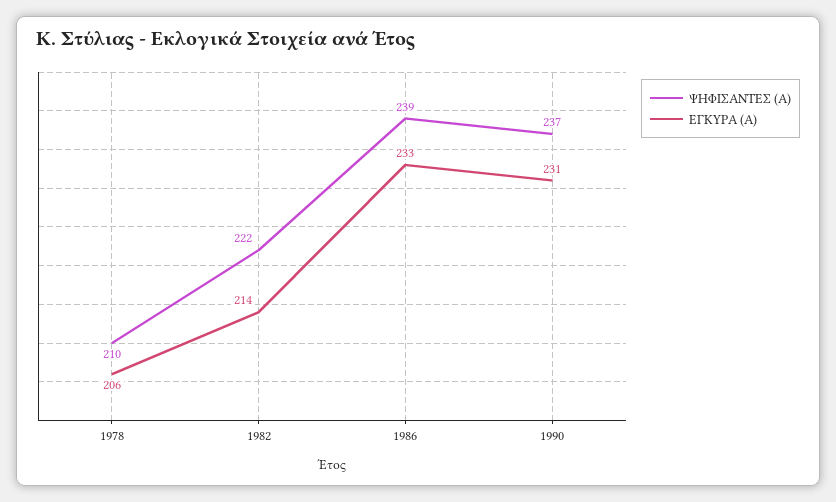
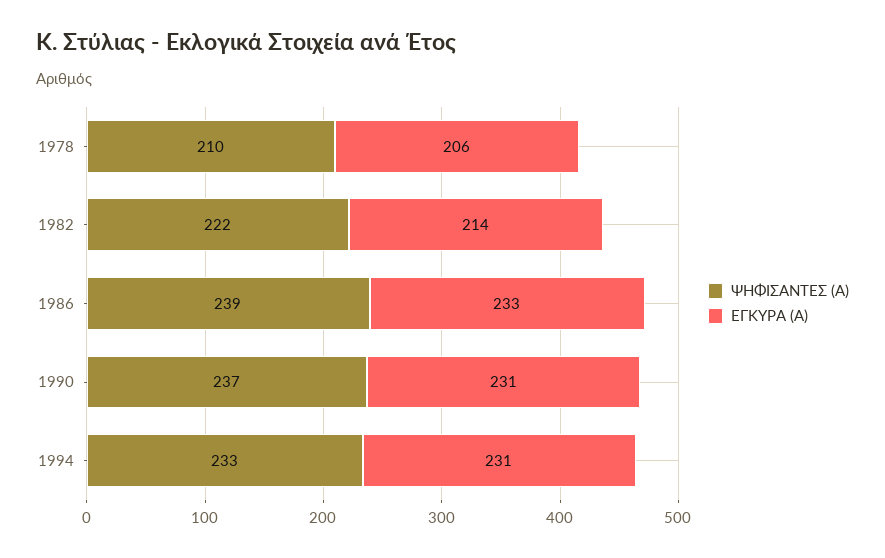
ΨΗΦΙΣΑΝΤΕΣ (Α), 1994: none -> 233
ΕΓΚΥΡΑ (Α), 1994: none -> 231

